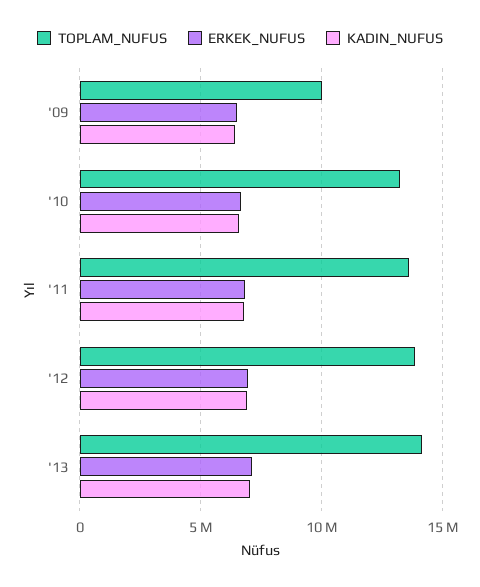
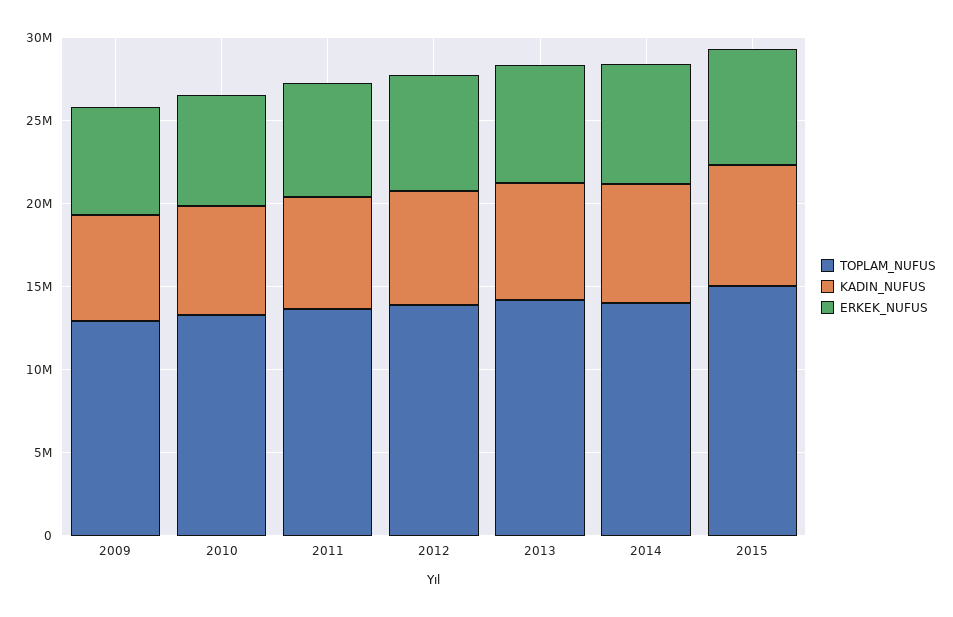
TOPLAM_NUFUS, '09: 10000000 -> 13000000
TOPLAM_NUFUS, 2014: none -> 14000000
KADIN_NUFUS, 2014: none -> 7000000
ERKEK_NUFUS, 2014: none -> 7000000
TOPLAM_NUFUS, 2015: none -> 15000000
KADIN_NUFUS, 2015: none -> 7000000
ERKEK_NUFUS, 2015: none -> 7000000

